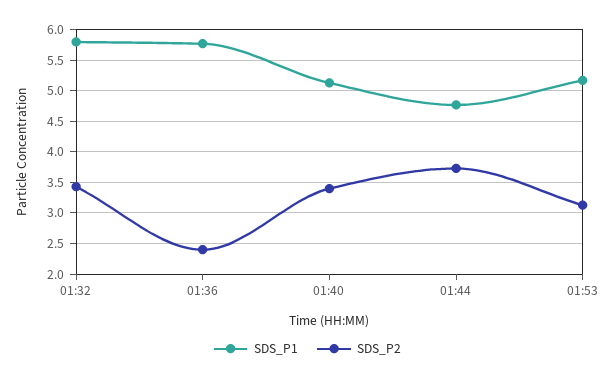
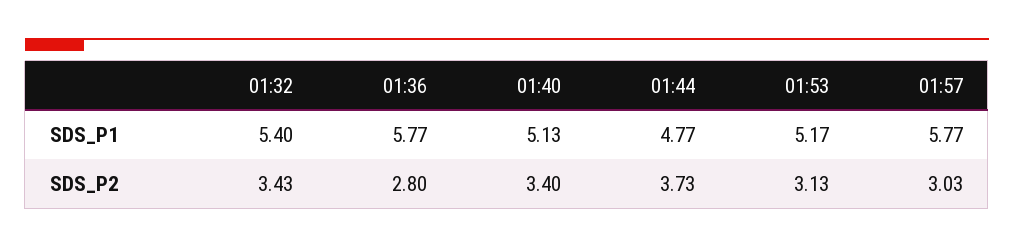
SDS_P1, 01:32: 5.8 -> 5.4
SDS_P2, 01:36: 2.4 -> 2.8
SDS_P1, 01:57: none -> 5.77
SDS_P2, 01:57: none -> 3.03

